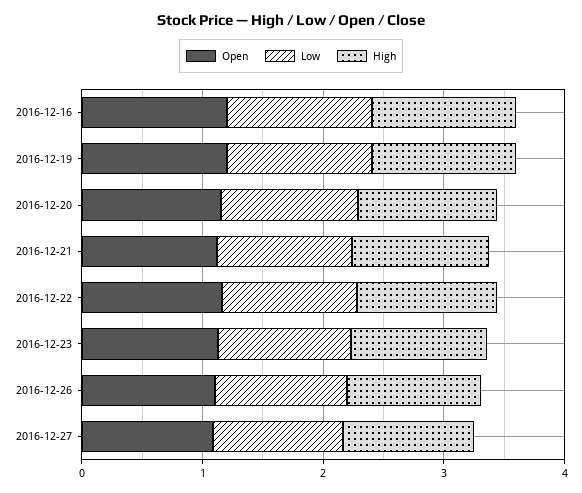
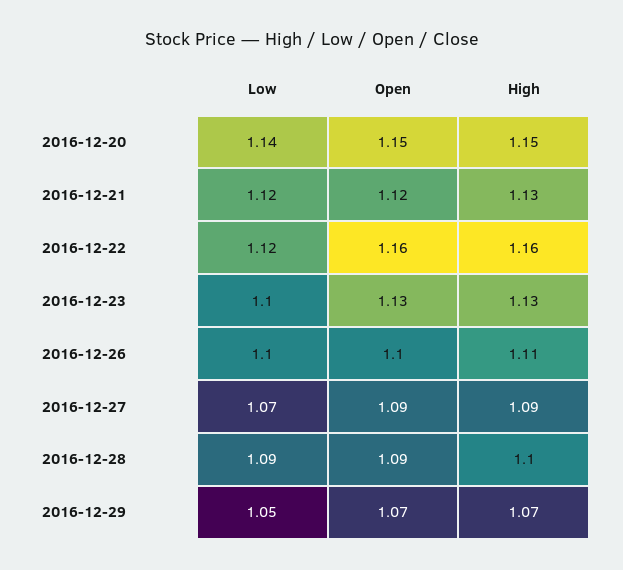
Open, 2016-12-16: 1.2 -> none
Low, 2016-12-16: 1.2 -> none
High, 2016-12-16: 1.2 -> none
Open, 2016-12-19: 1.2 -> none
Low, 2016-12-19: 1.2 -> none
High, 2016-12-19: 1.2 -> none
Low, 2016-12-28: none -> 1.09
Open, 2016-12-28: none -> 1.09
High, 2016-12-28: none -> 1.1
Low, 2016-12-29: none -> 1.05
Open, 2016-12-29: none -> 1.07
High, 2016-12-29: none -> 1.07

